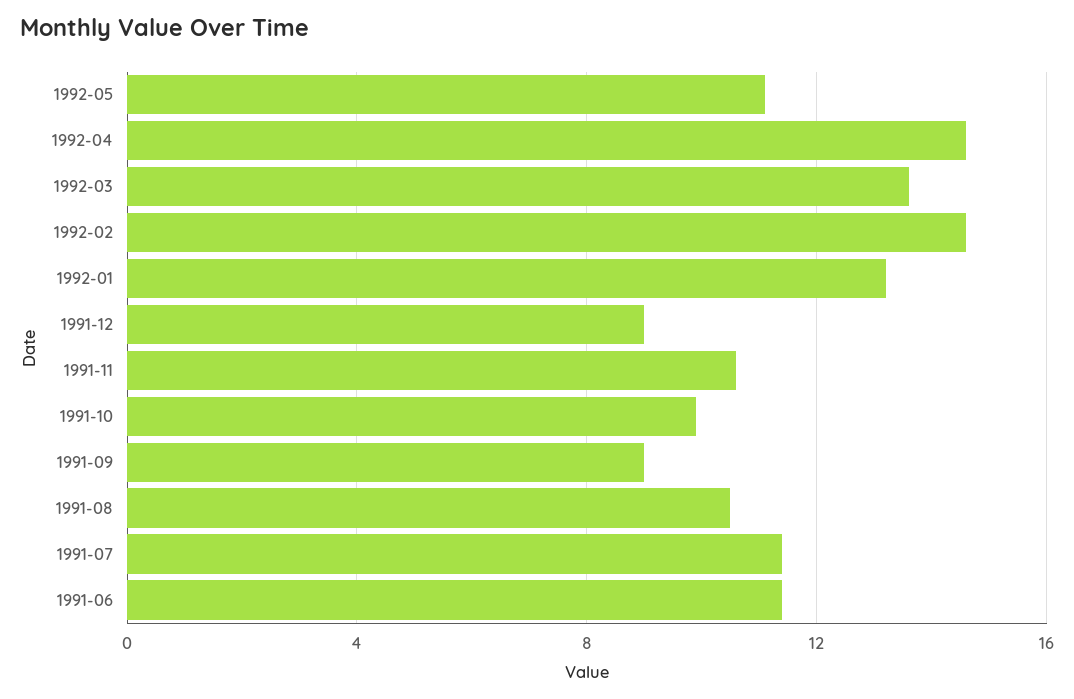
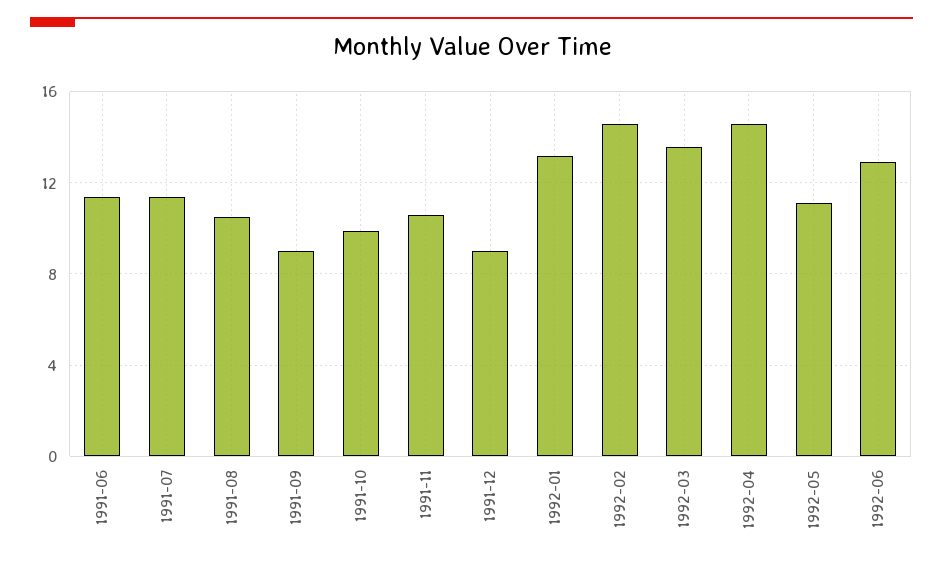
1992-06: none -> 13

